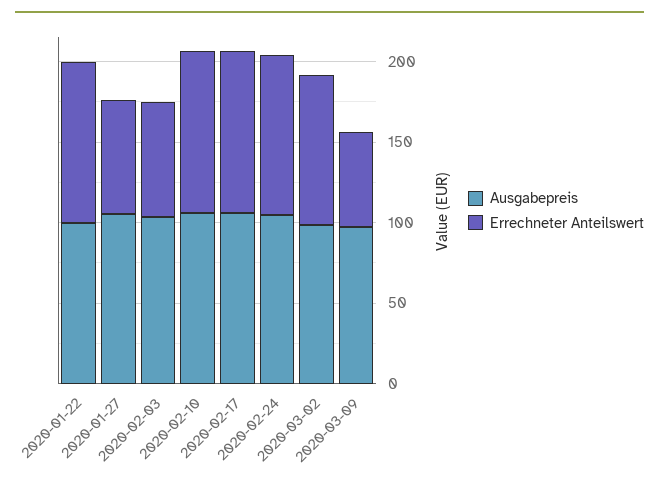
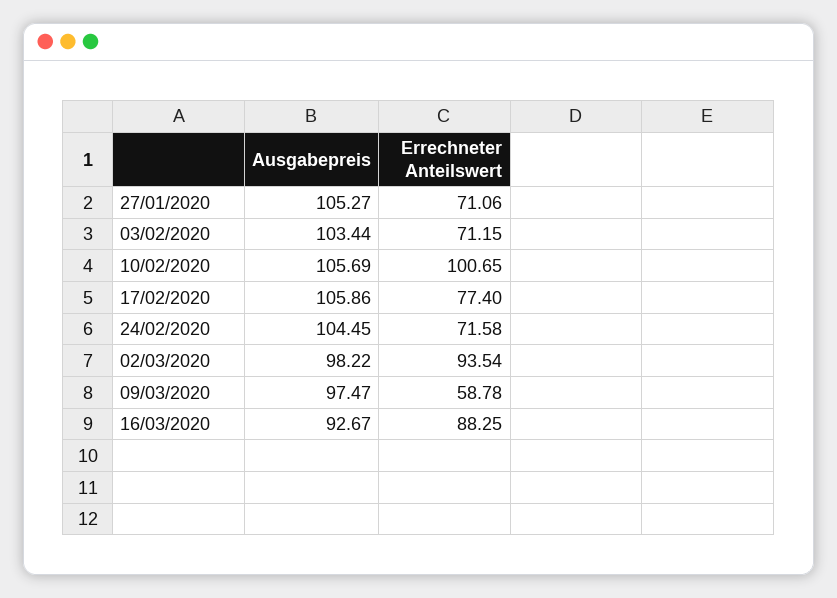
Ausgabepreis, 2020-01-22: 100 -> none
Errechneter Anteilswert, 2020-01-22: 100 -> none
Errechneter Anteilswert, 2020-02-17: 100 -> 77.4
Errechneter Anteilswert, 2020-02-24: 100 -> 71.58
Ausgabepreis, 16/03/2020: none -> 92.67
Errechneter Anteilswert, 16/03/2020: none -> 88.25

